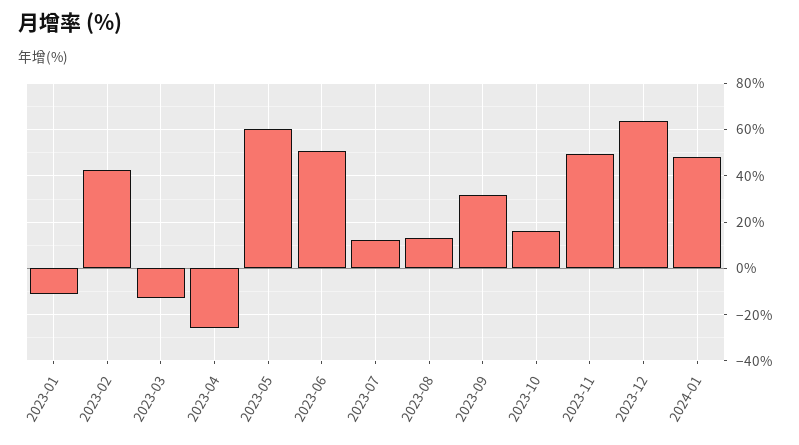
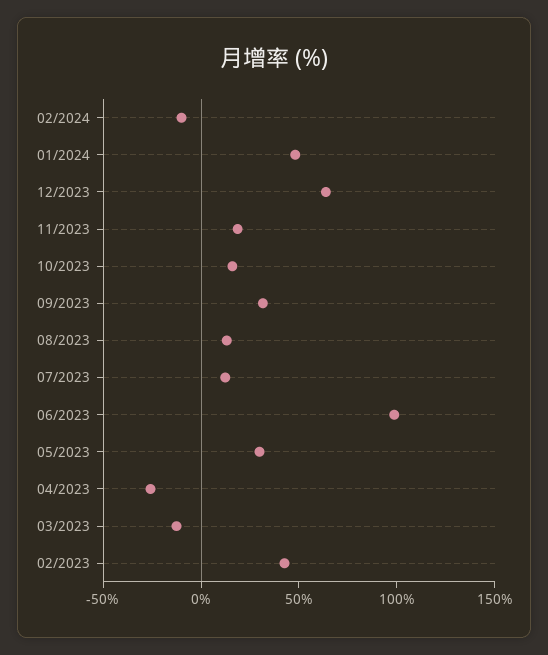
2023-01: -10 -> none
2023-05: 60 -> 30
2023-06: 50 -> 100
2023-11: 50 -> 20
02/2024: none -> -10

